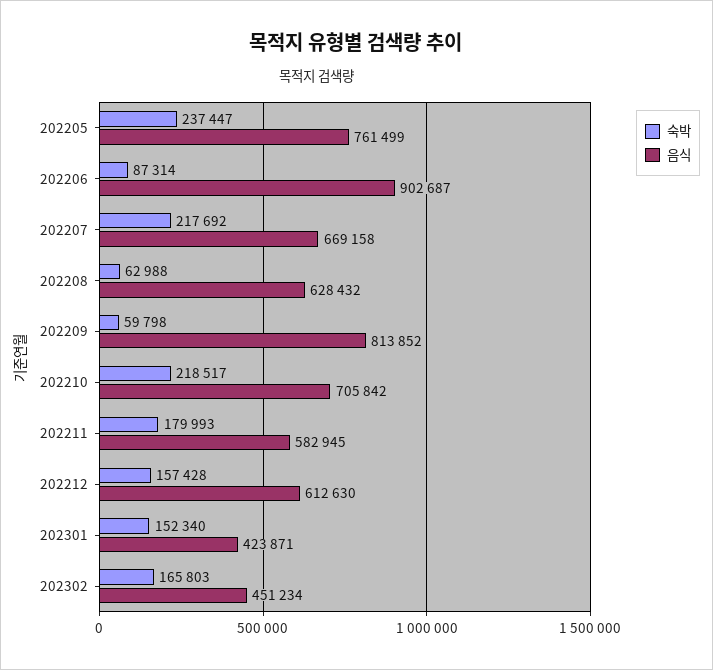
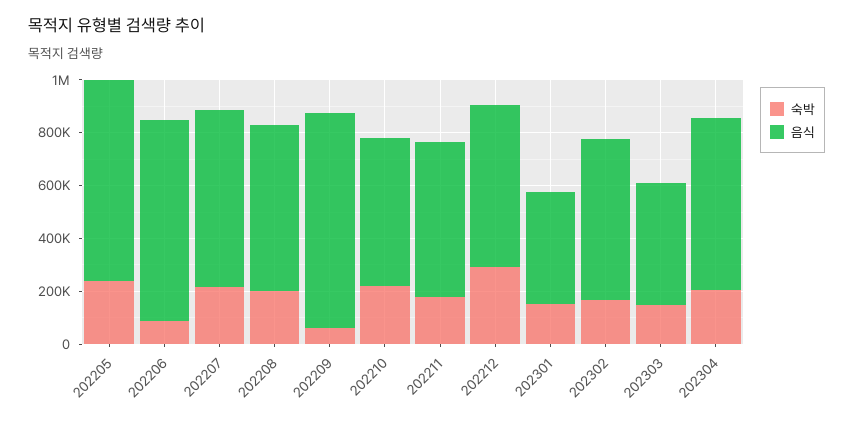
음식, 202206: 902687 -> 750000
숙박, 202208: 62988 -> 200000
음식, 202210: 705842 -> 550000
숙박, 202212: 157428 -> 300000
음식, 202302: 451234 -> 600000
숙박, 202303: none -> 150000
음식, 202303: none -> 450000
숙박, 202304: none -> 200000
음식, 202304: none -> 650000

